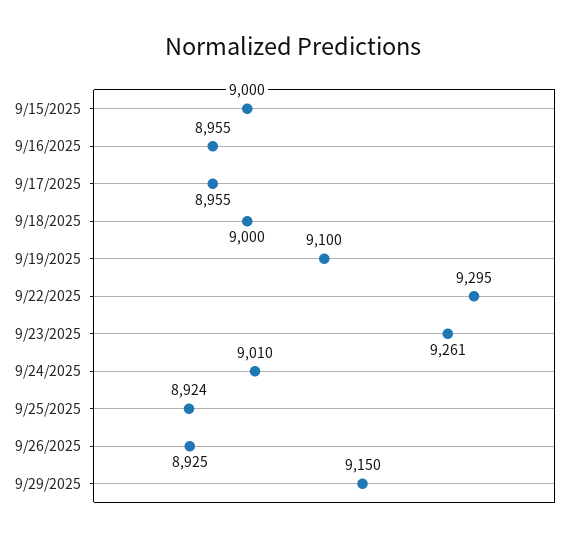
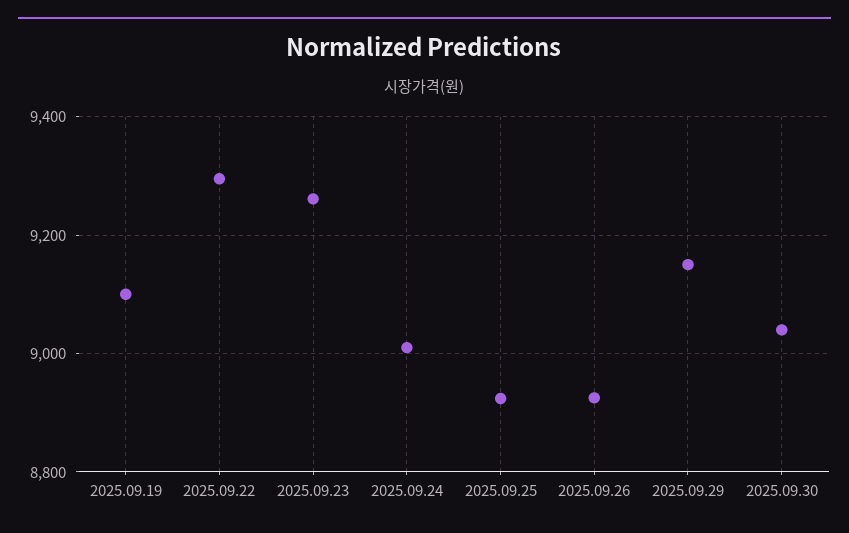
9/15/2025: 9000 -> none
9/16/2025: 8955 -> none
9/17/2025: 8955 -> none
9/18/2025: 9000 -> none
2025.09.30: none -> 9040

